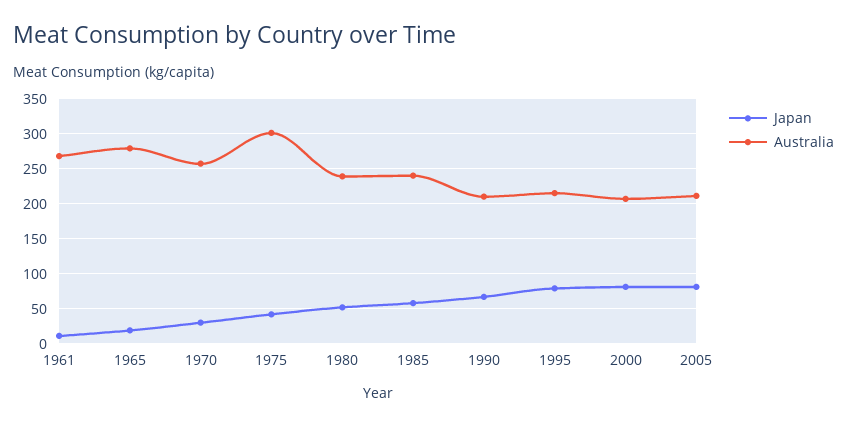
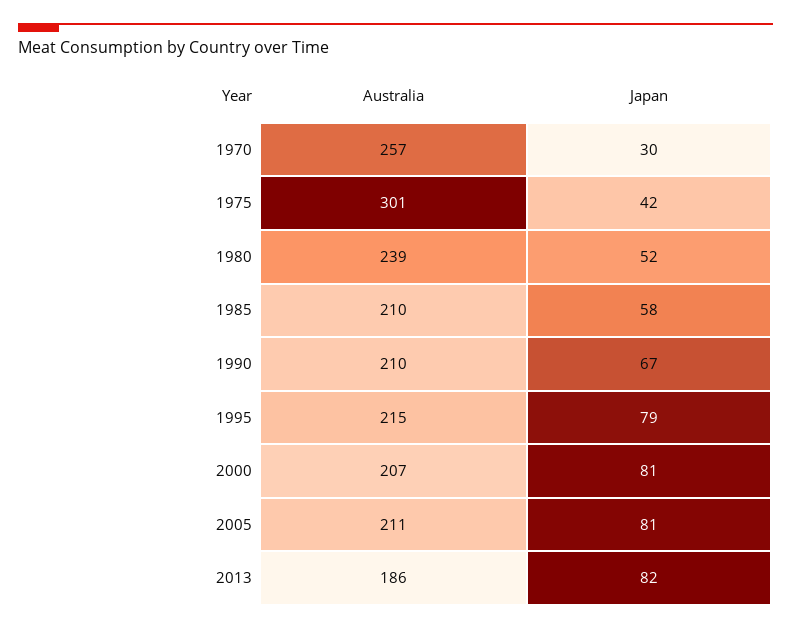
Japan, 1961: 10 -> none
Australia, 1961: 270 -> none
Japan, 1965: 20 -> none
Australia, 1965: 280 -> none
Australia, 1985: 240 -> 210
Australia, 2013: none -> 186
Japan, 2013: none -> 82

